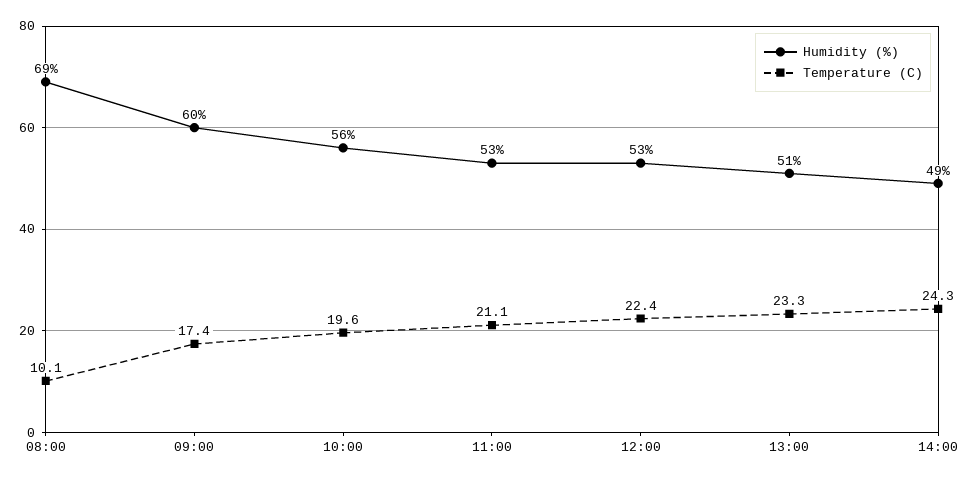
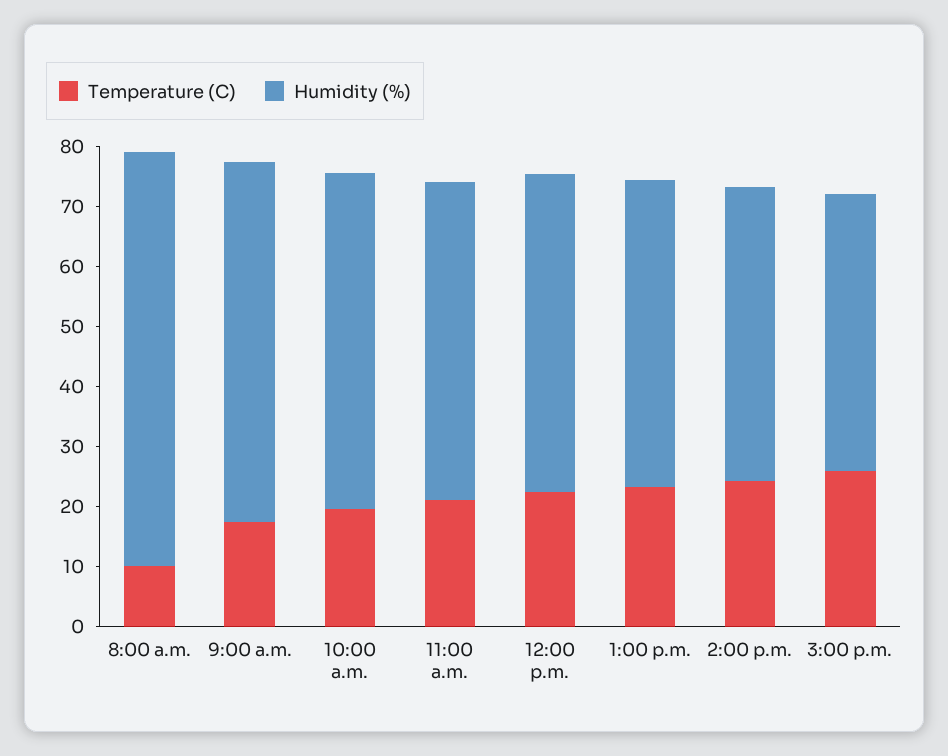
Temperature (C), 3:00 p.m.: none -> 26
Humidity (%), 3:00 p.m.: none -> 46

